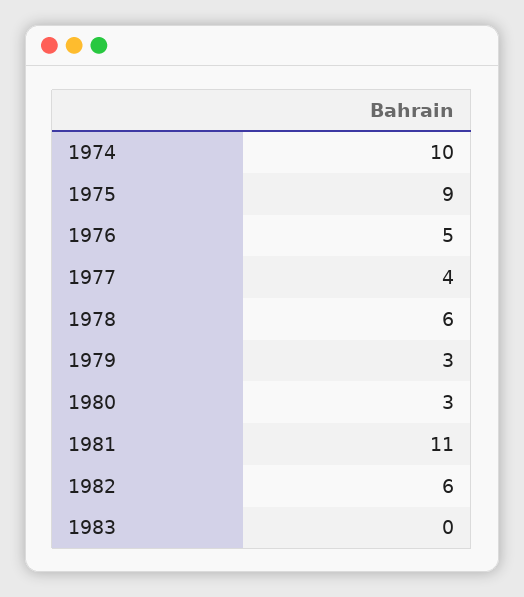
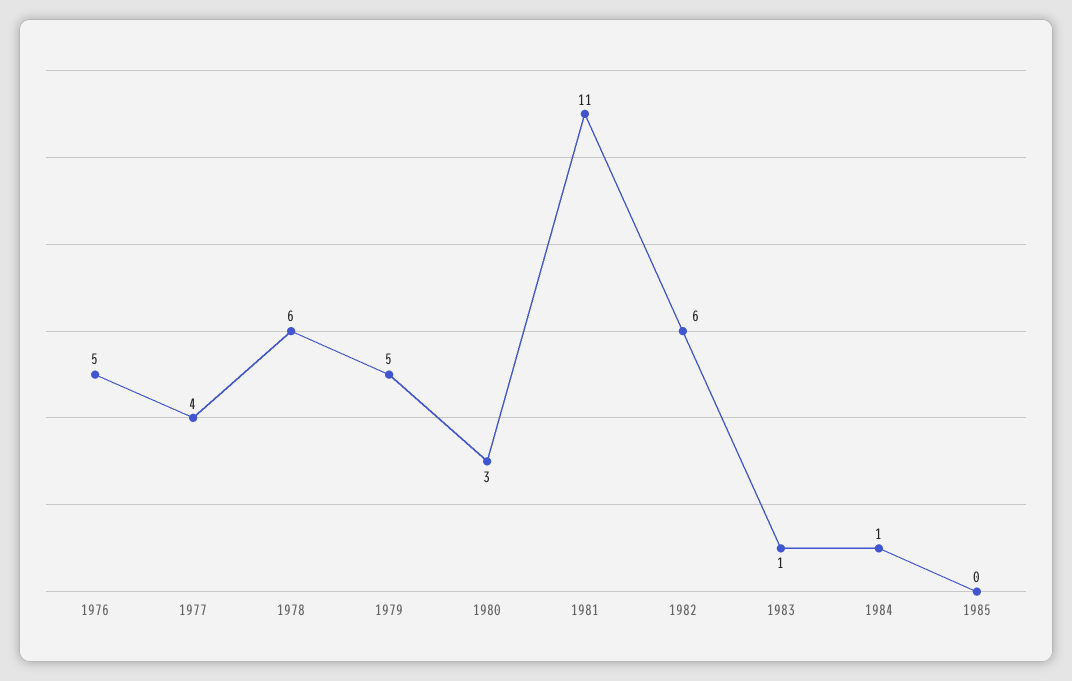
1974: 10 -> none
1975: 9 -> none
1979: 3 -> 5
1983: 0 -> 1
1984: none -> 1
1985: none -> 0

